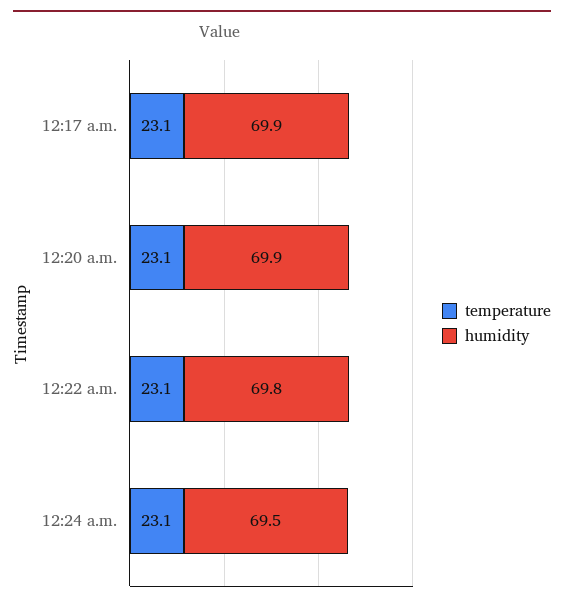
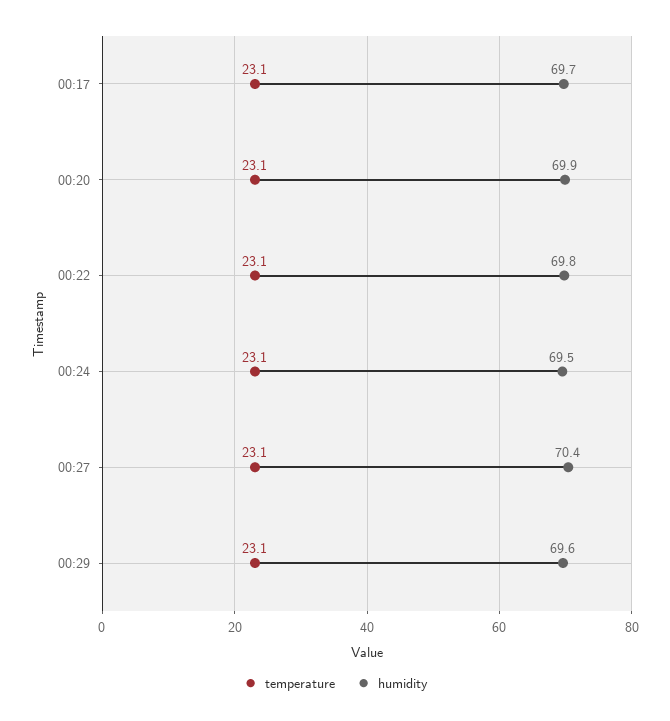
humidity, 12:17 a.m.: 69.9 -> 69.7
temperature, 00:27: none -> 23.1
humidity, 00:27: none -> 70.4
temperature, 00:29: none -> 23.1
humidity, 00:29: none -> 69.6

